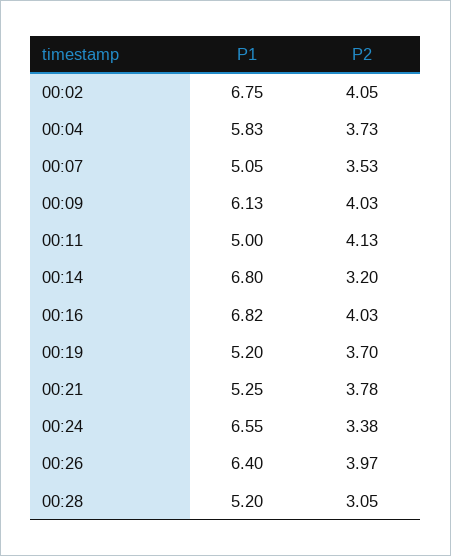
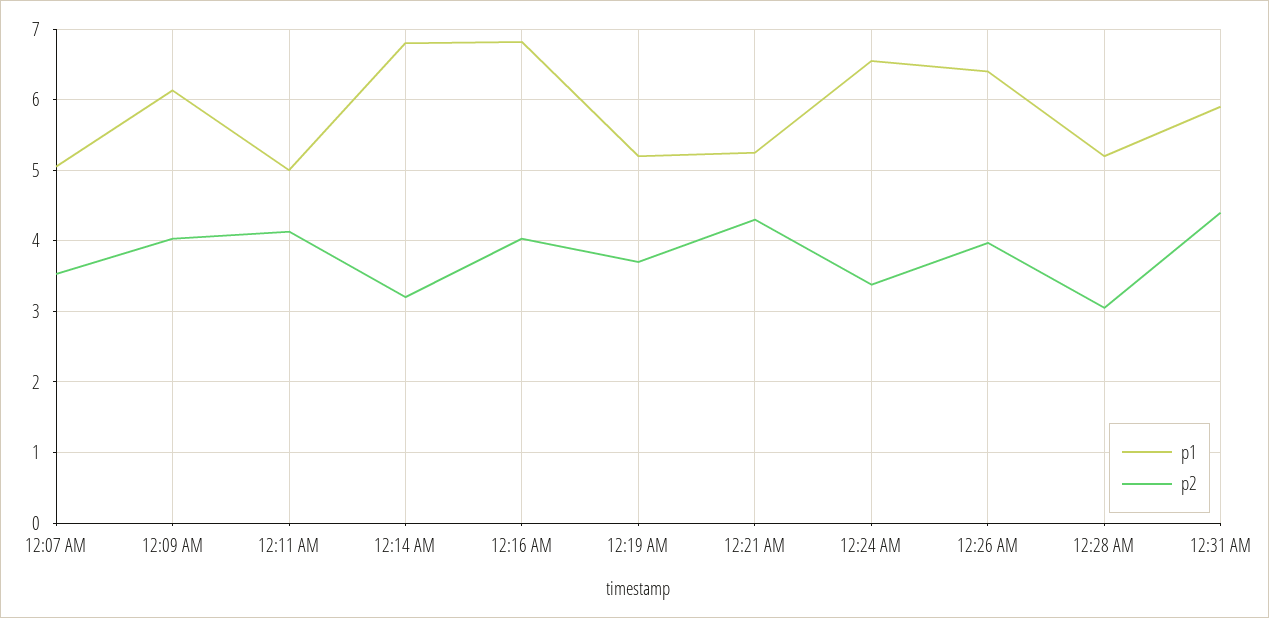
P1, 00:02: 6.75 -> none
P2, 00:02: 4.05 -> none
P1, 00:04: 5.83 -> none
P2, 00:04: 3.73 -> none
P2, 00:21: 3.78 -> 4.3
P1, 12:31 AM: none -> 5.9
P2, 12:31 AM: none -> 4.4

